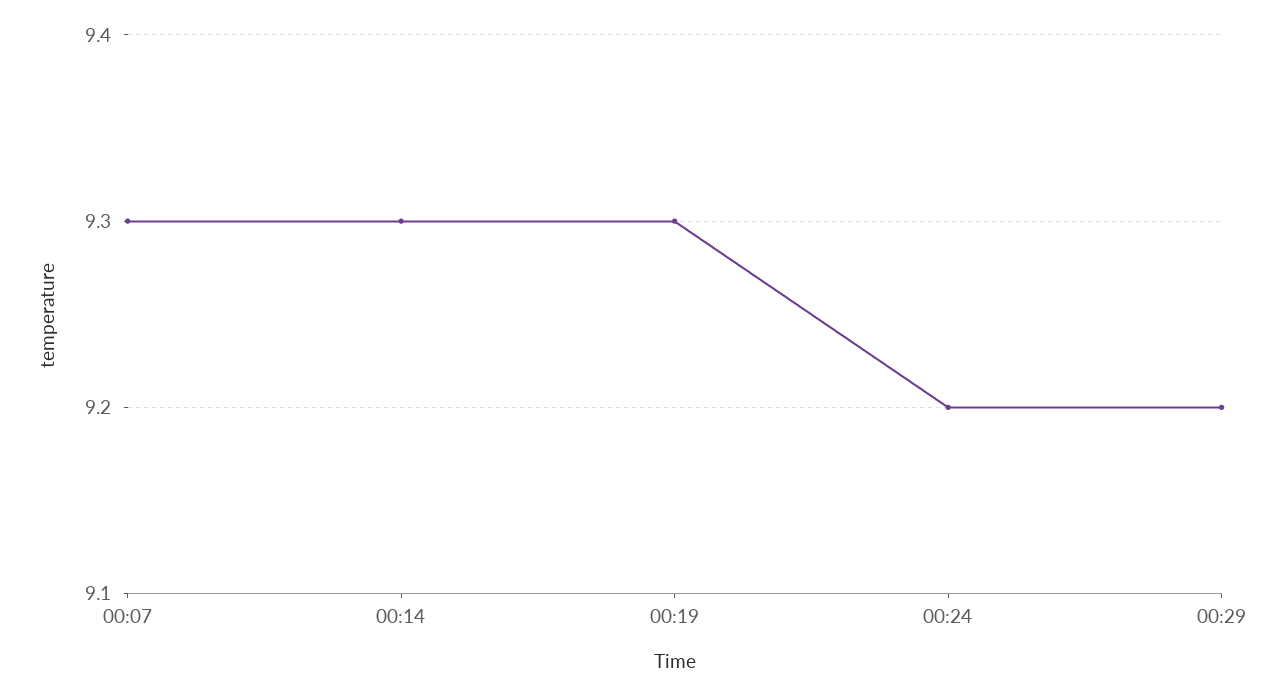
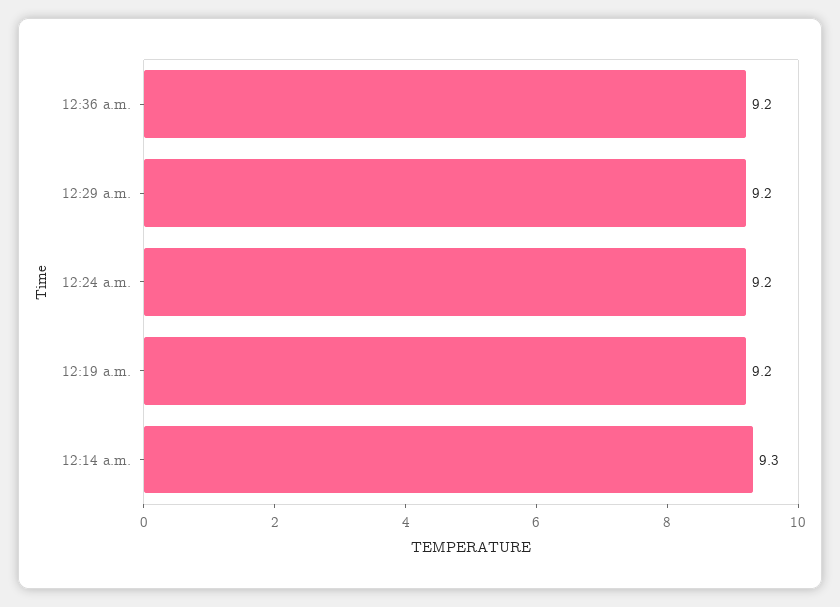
00:07: 9.3 -> none
00:19: 9.3 -> 9.2
12:36 a.m.: none -> 9.2

